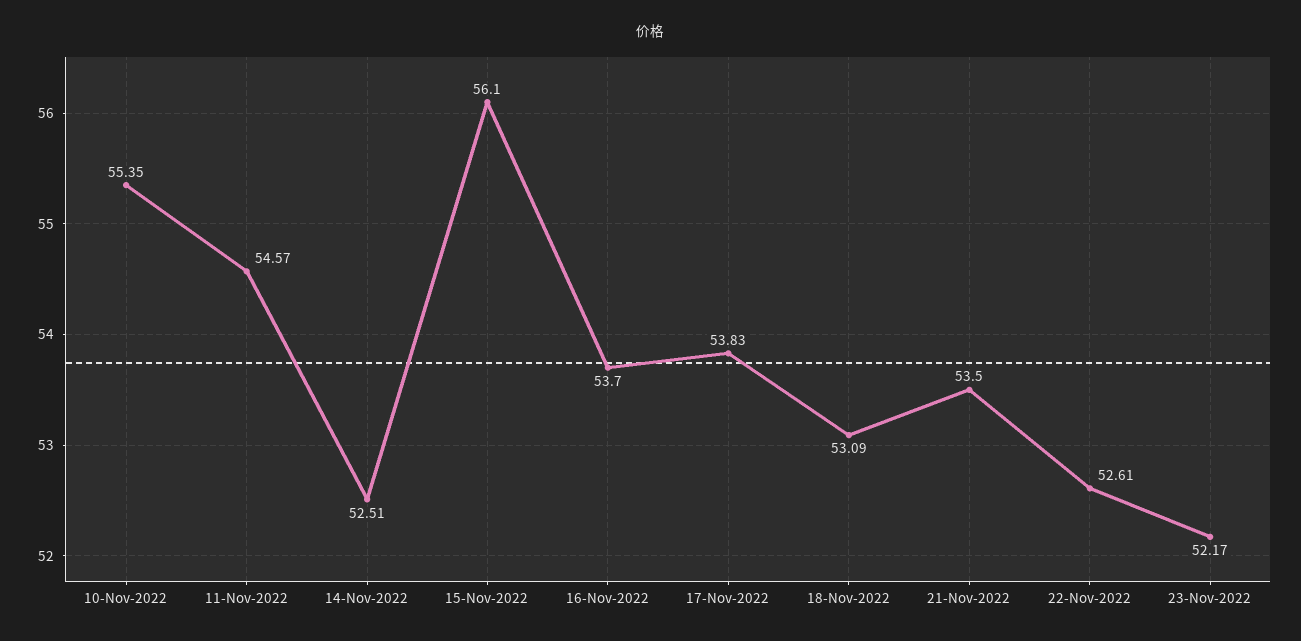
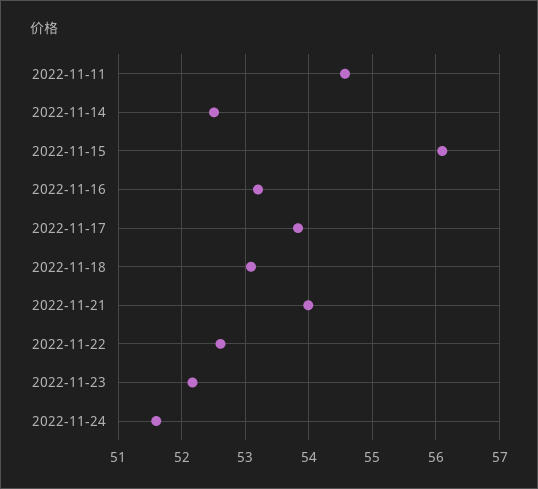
10-Nov-2022: 55.35 -> none
16-Nov-2022: 53.7 -> 53.2
21-Nov-2022: 53.5 -> 54
2022-11-24: none -> 51.6

